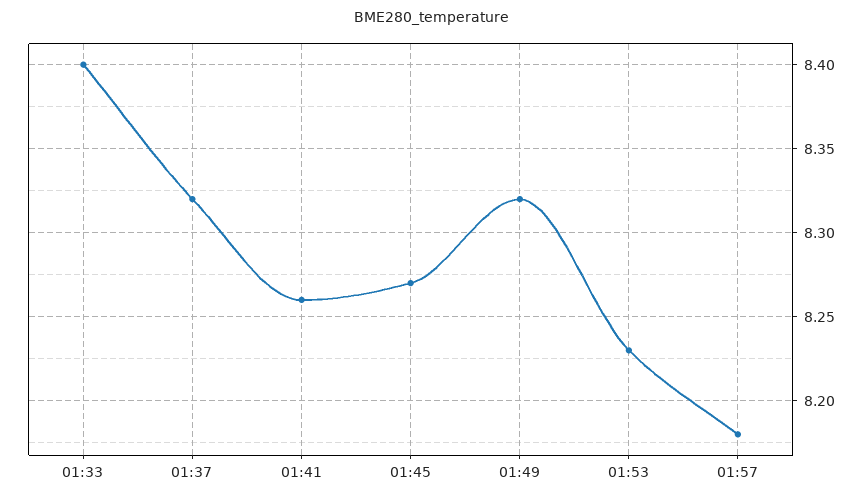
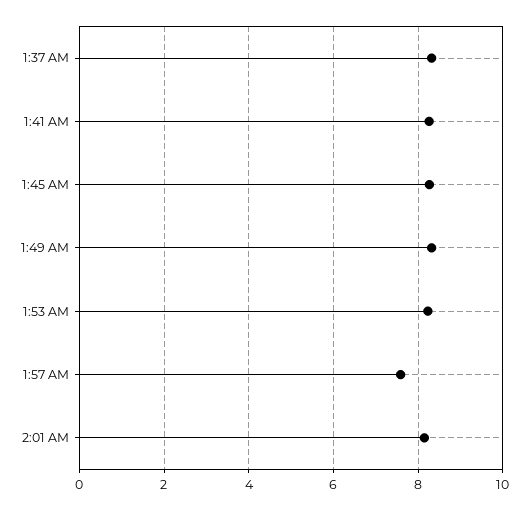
01:33: 8.4 -> none
01:57: 8.18 -> 7.6
2:01 AM: none -> 8.2

